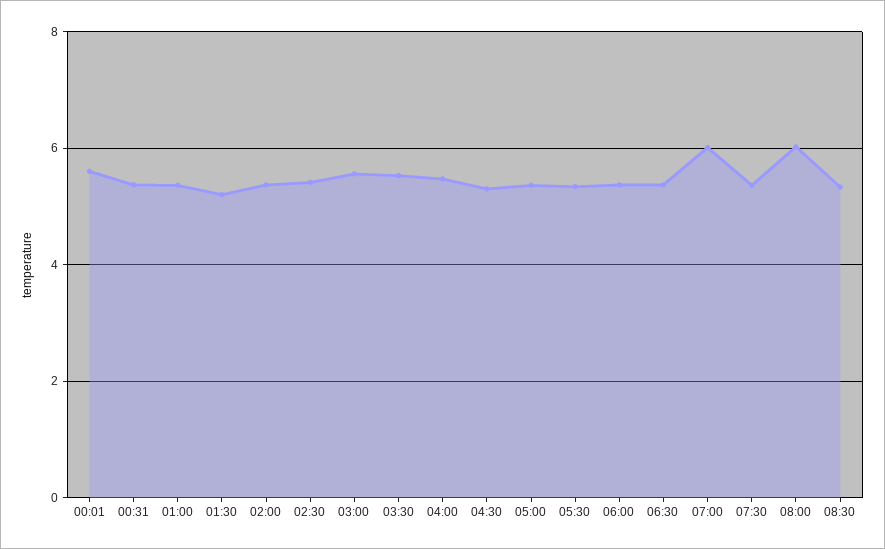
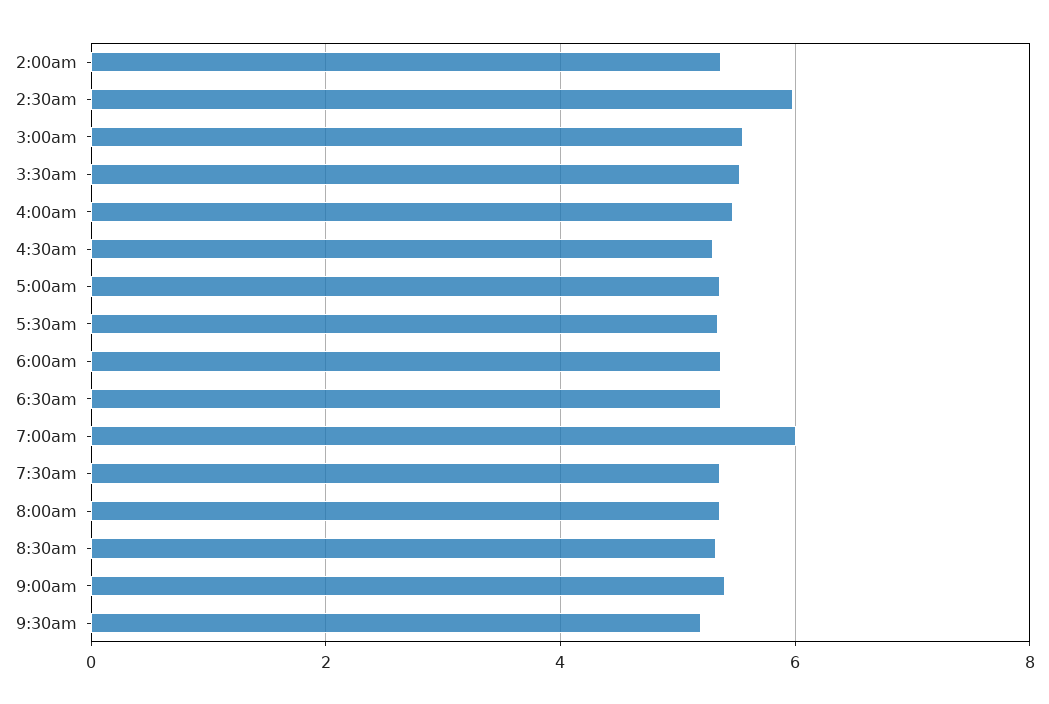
00:01: 5.6 -> none
00:31: 5.4 -> none
01:00: 5.4 -> none
01:30: 5.2 -> none
02:30: 5.4 -> 6
08:00: 6 -> 5.4
9:00am: none -> 5.4
9:30am: none -> 5.2

